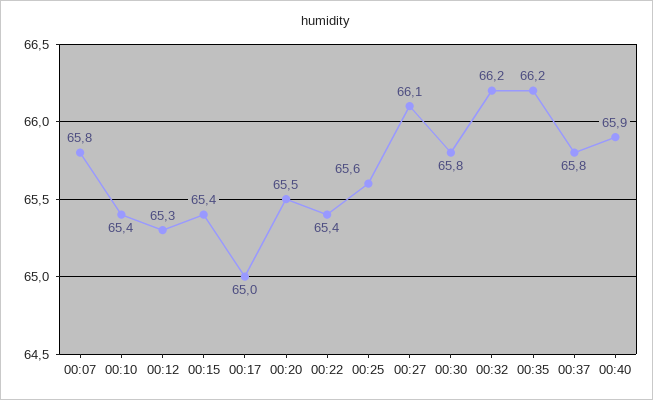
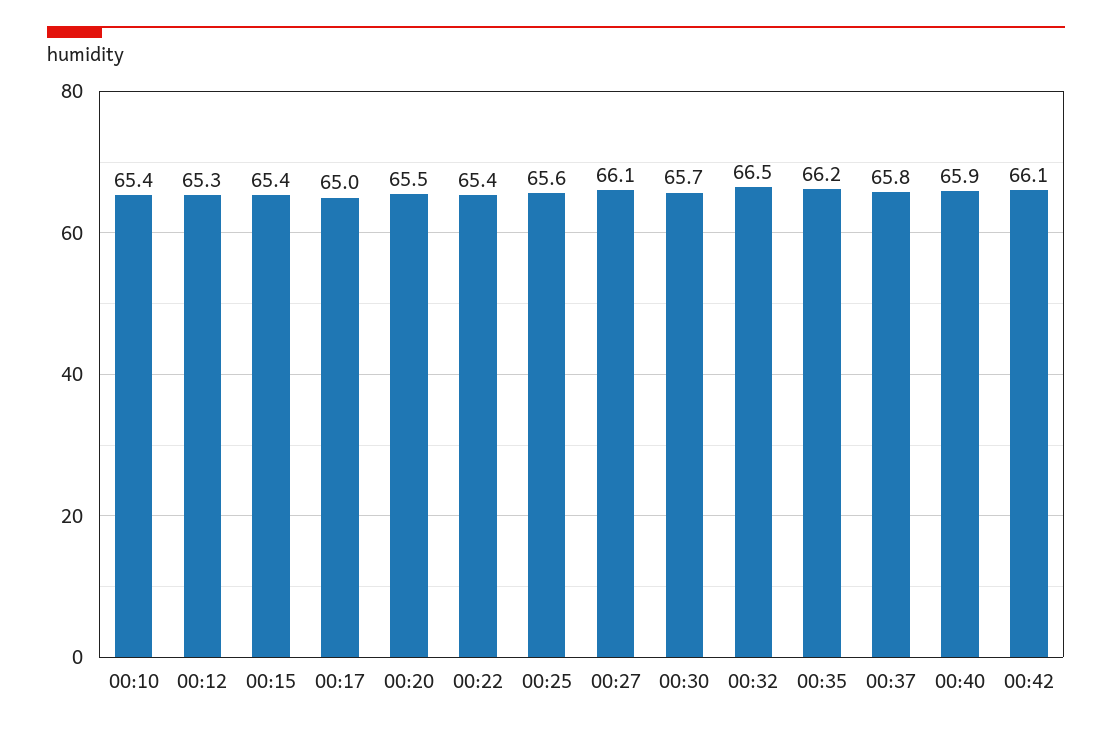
00:07: 65.8 -> none
00:30: 65.8 -> 65.7
00:32: 66.2 -> 66.5
00:42: none -> 66.1

